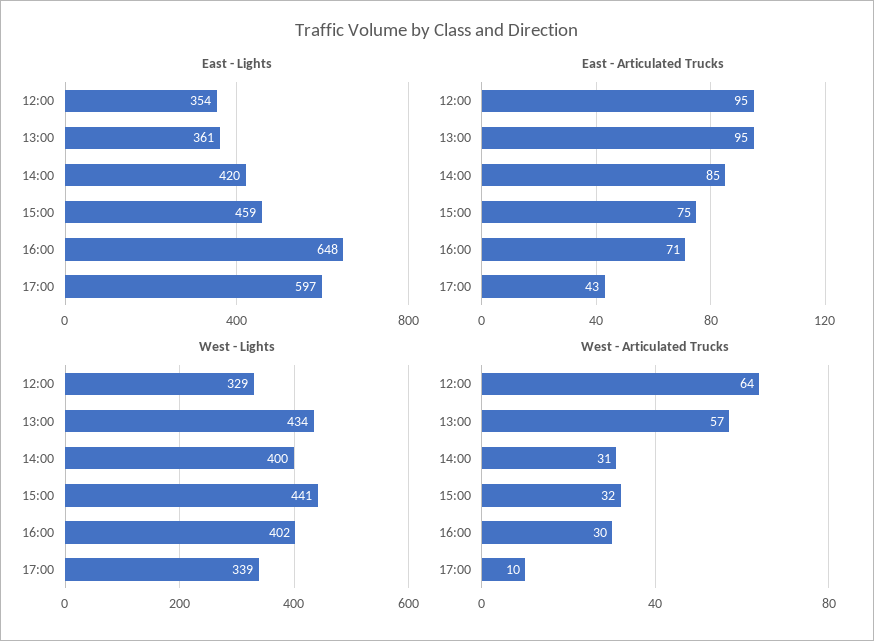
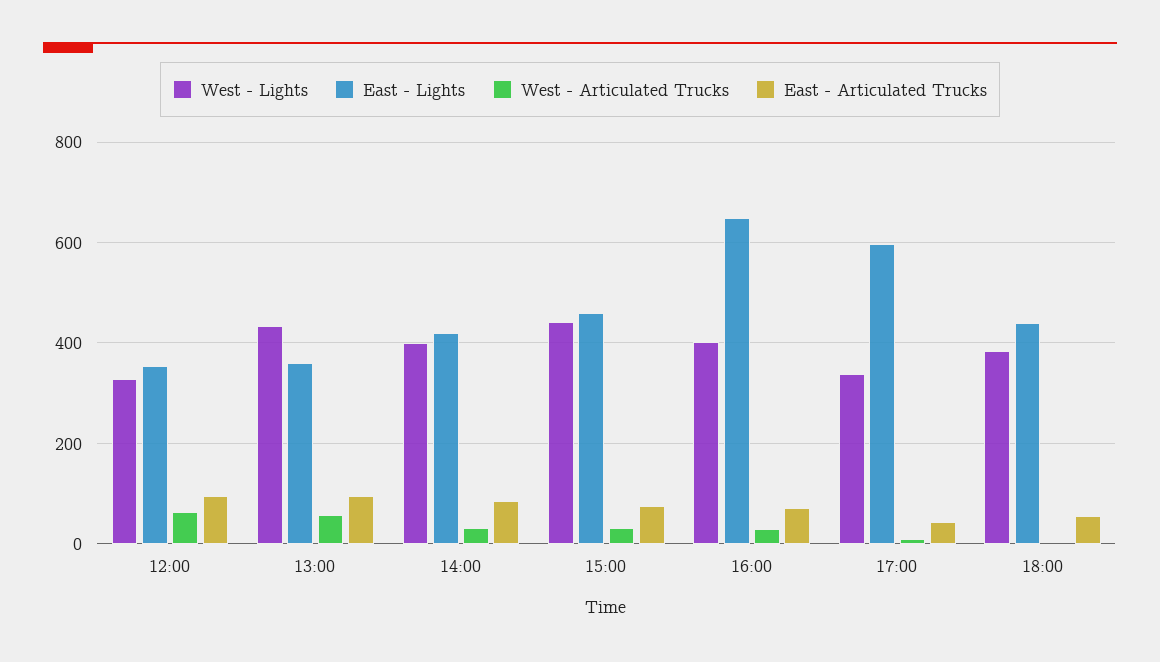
West - Lights, 18:00: none -> 380
East - Lights, 18:00: none -> 440
West - Articulated Trucks, 18:00: none -> 0
East - Articulated Trucks, 18:00: none -> 60

